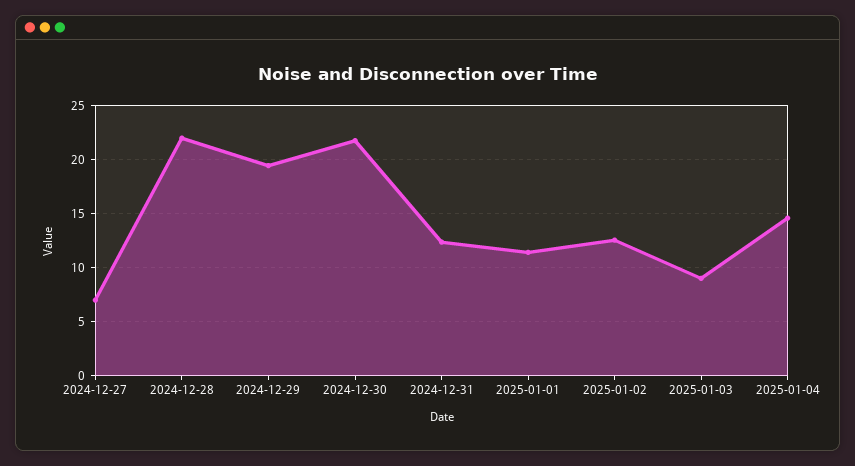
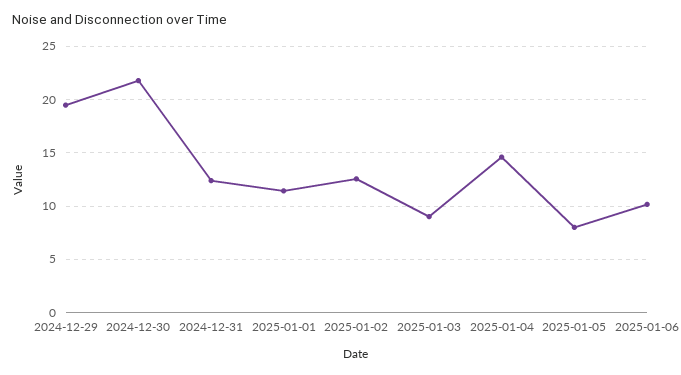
2024-12-27: 7 -> none
2024-12-28: 22 -> none
2025-01-05: none -> 8
2025-01-06: none -> 10

